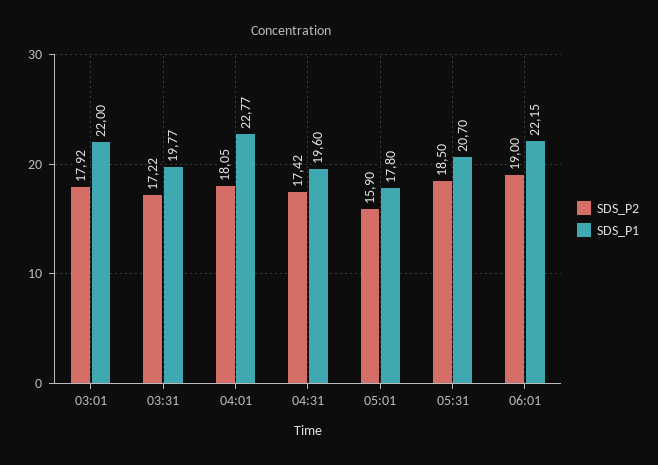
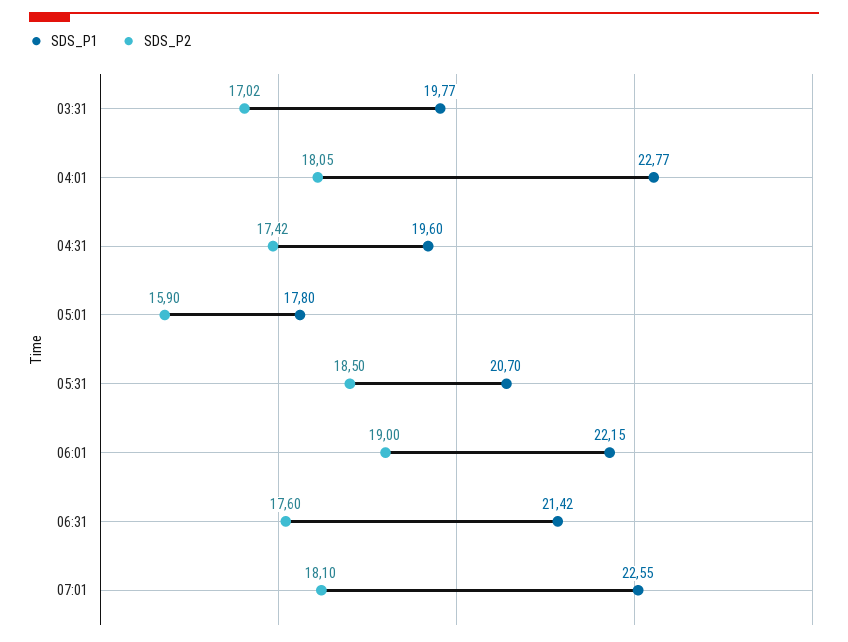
SDS_P2, 03:01: 17.92 -> none
SDS_P1, 03:01: 22 -> none
SDS_P2, 03:31: 17.22 -> 17.02
SDS_P1, 06:31: none -> 21.42
SDS_P2, 06:31: none -> 17.6
SDS_P1, 07:01: none -> 22.55
SDS_P2, 07:01: none -> 18.1

